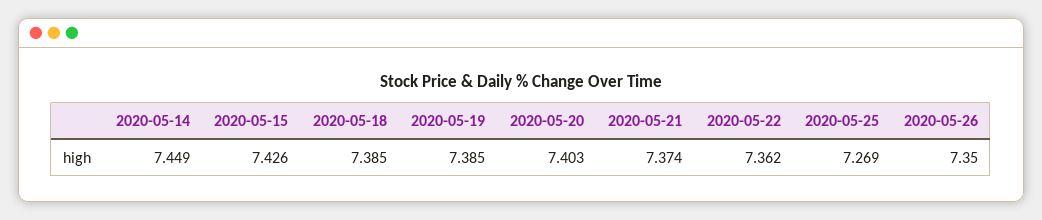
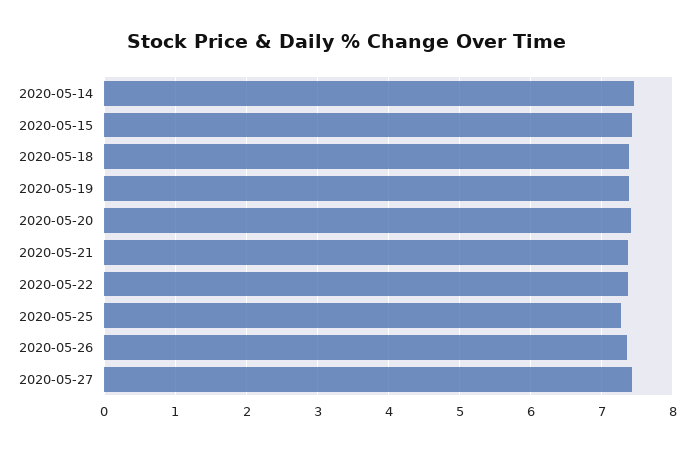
2020-05-27: none -> 7.4

